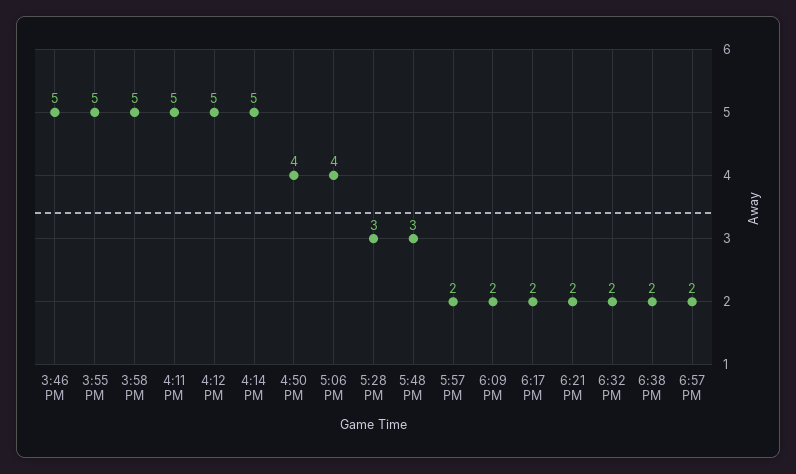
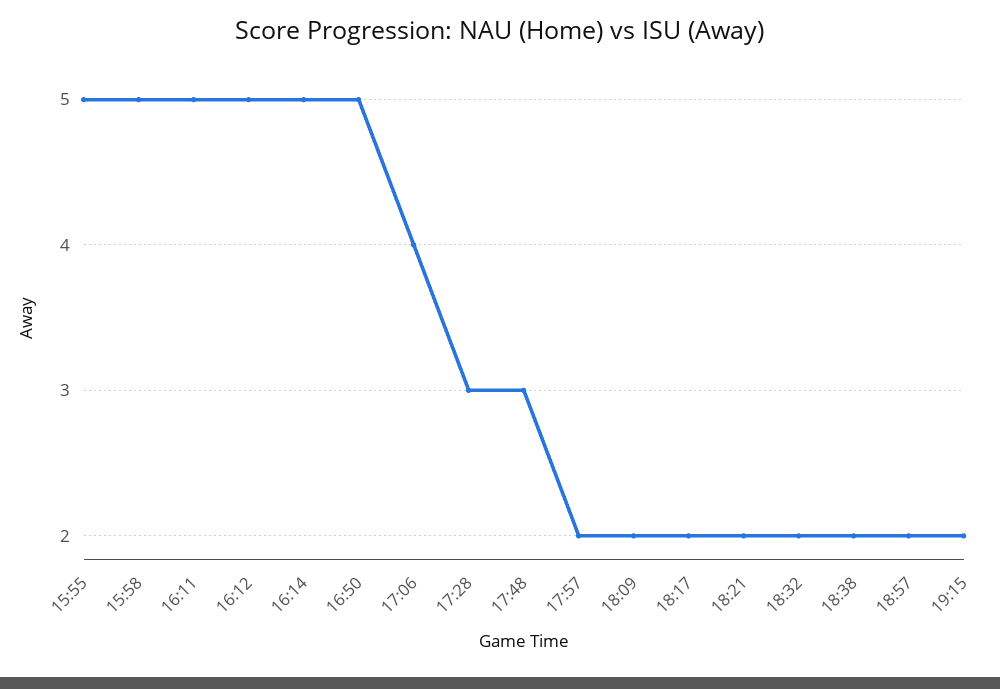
3:46 PM: 5 -> none
4:50 PM: 4 -> 5
19:15: none -> 2

